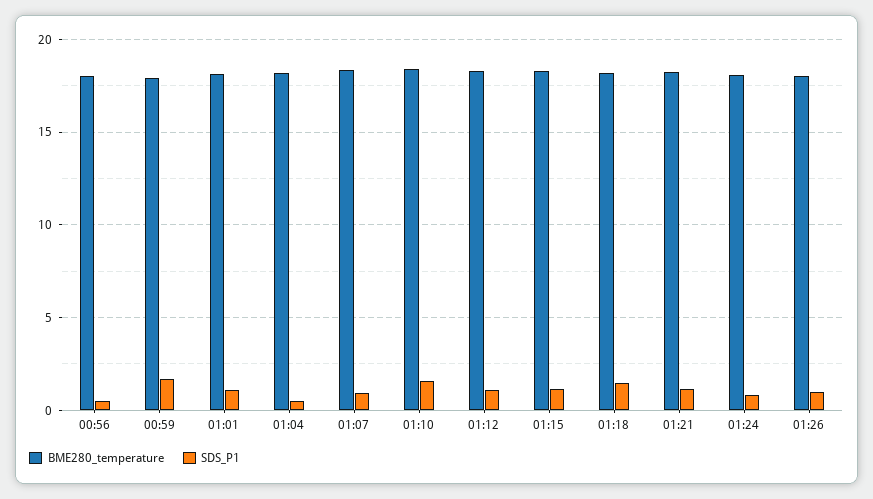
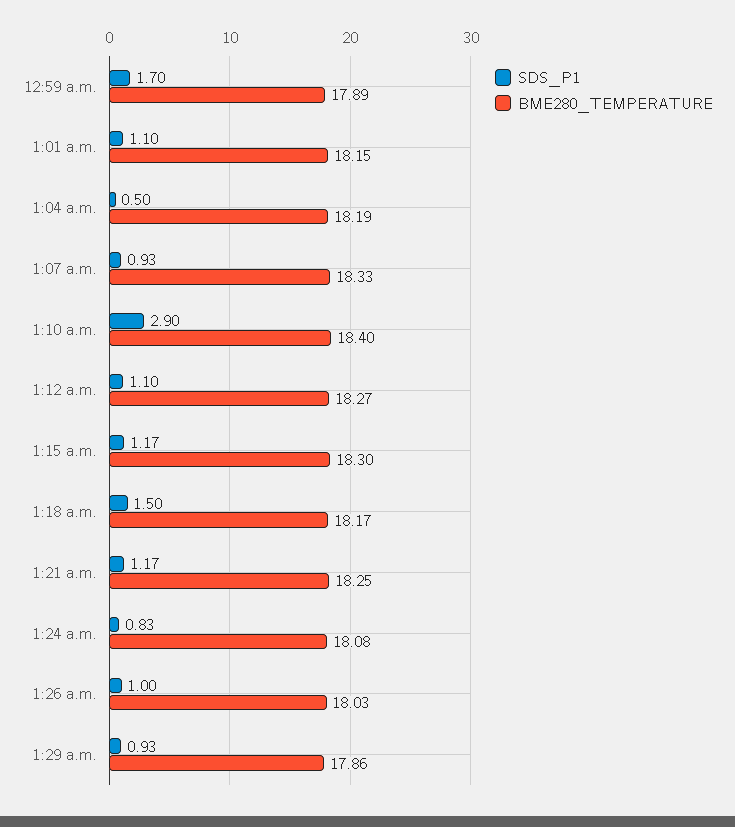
BME280_temperature, 00:56: 18 -> none
SDS_P1, 00:56: 0.5 -> none
SDS_P1, 01:10: 1.5 -> 2.9
SDS_P1, 1:29 a.m.: none -> 0.93
BME280_temperature, 1:29 a.m.: none -> 17.86

